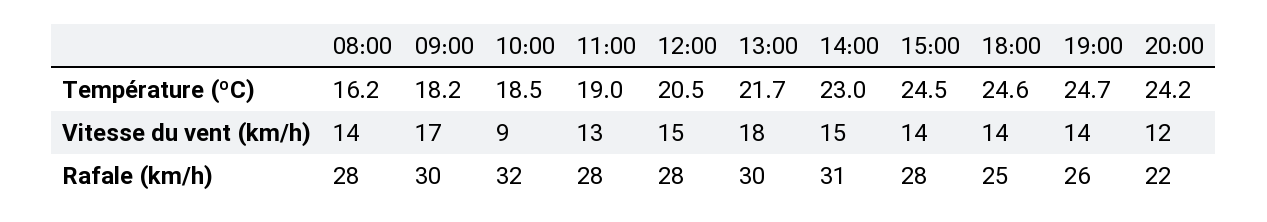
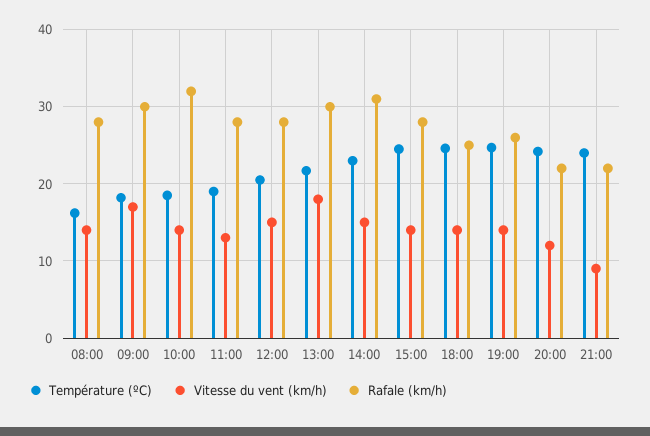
Vitesse du vent (km/h), 10:00: 9 -> 14
Température (ºC), 21:00: none -> 24
Vitesse du vent (km/h), 21:00: none -> 9
Rafale (km/h), 21:00: none -> 22

